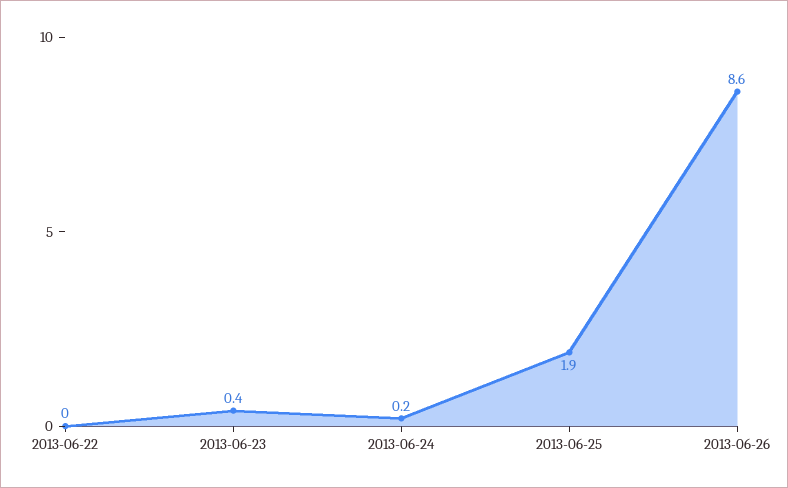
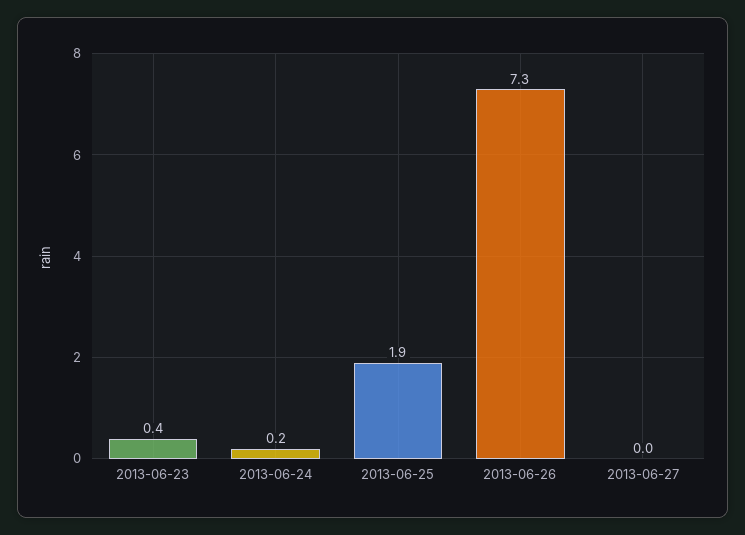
2013-06-22: 0 -> none
2013-06-26: 8.6 -> 7.3
2013-06-27: none -> 0

